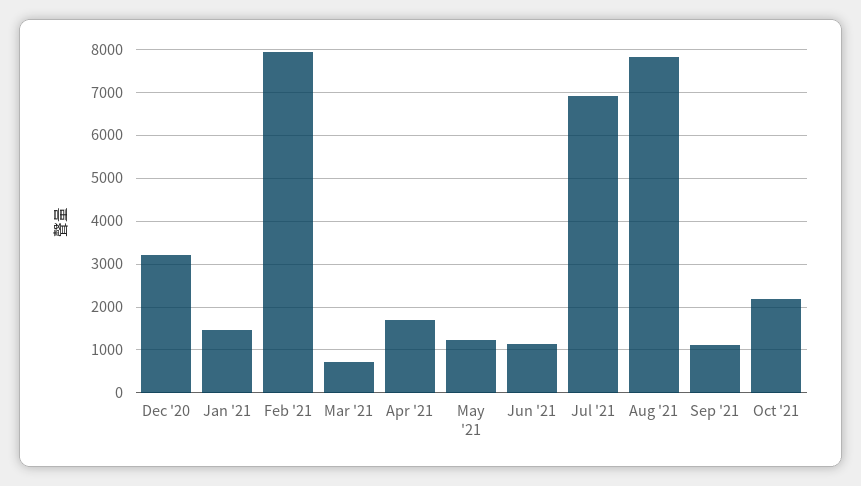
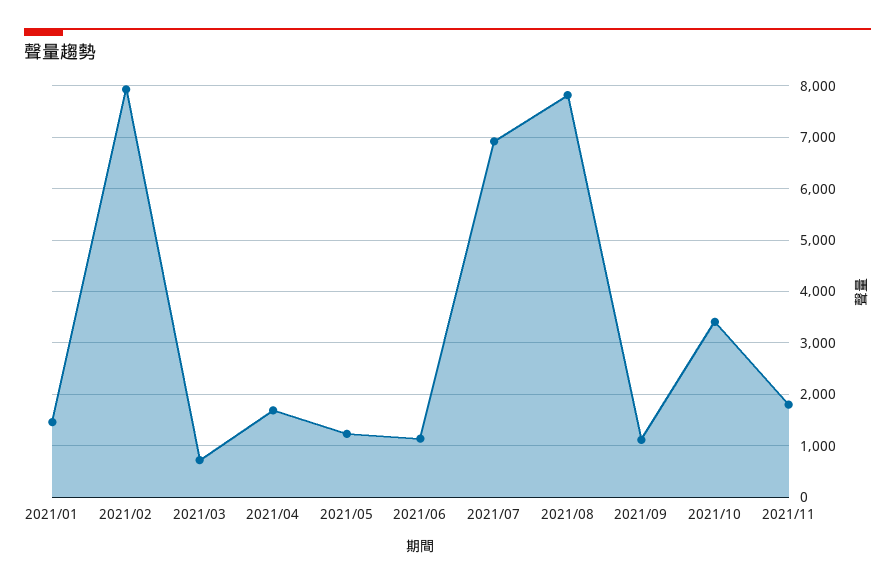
Dec '20: 3200 -> none
Oct '21: 2200 -> 3400
2021/11: none -> 1800

